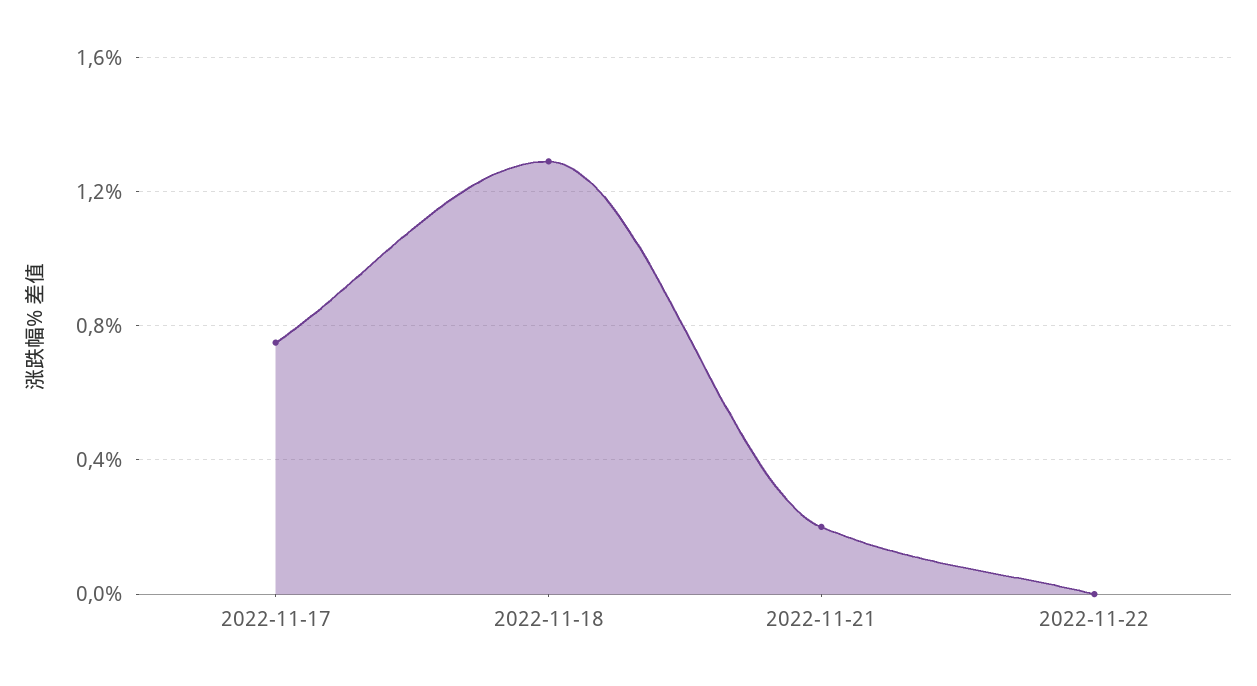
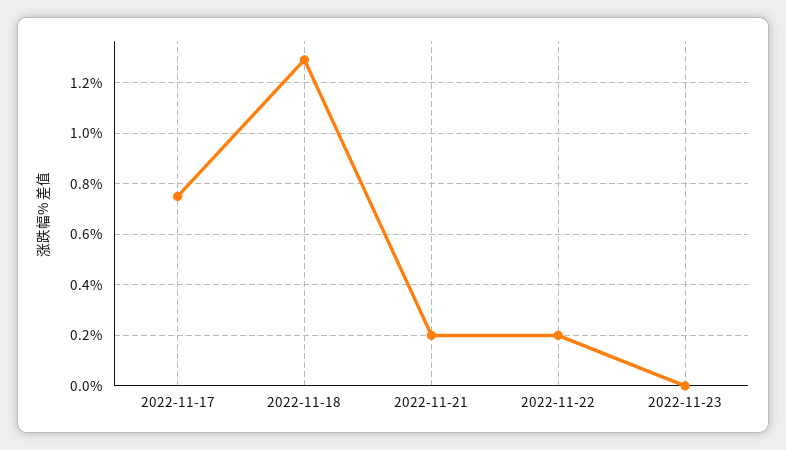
2022-11-22: 0 -> 0.2
2022-11-23: none -> 0

